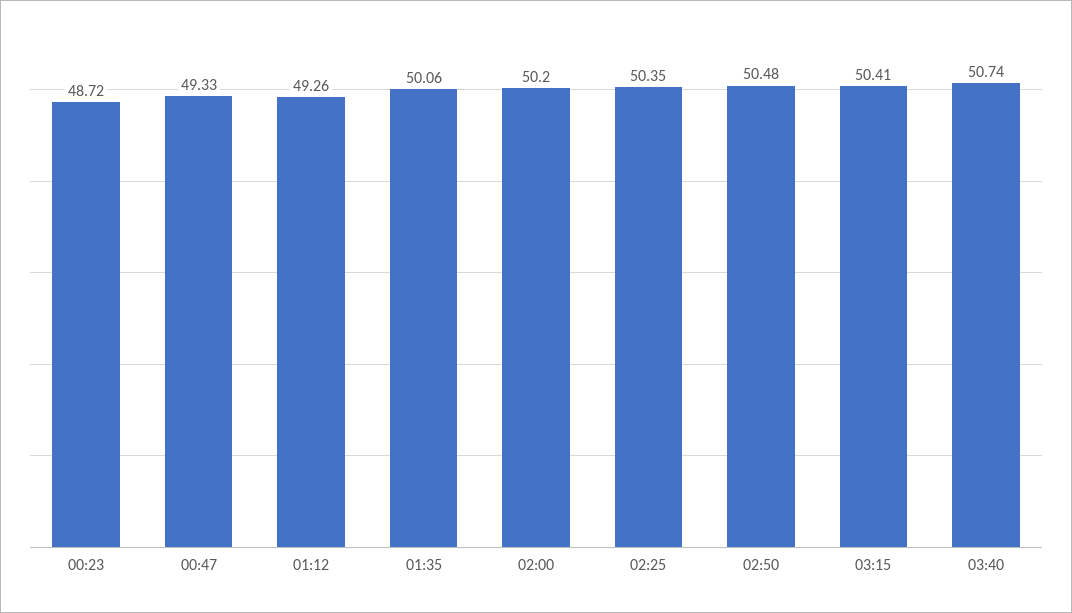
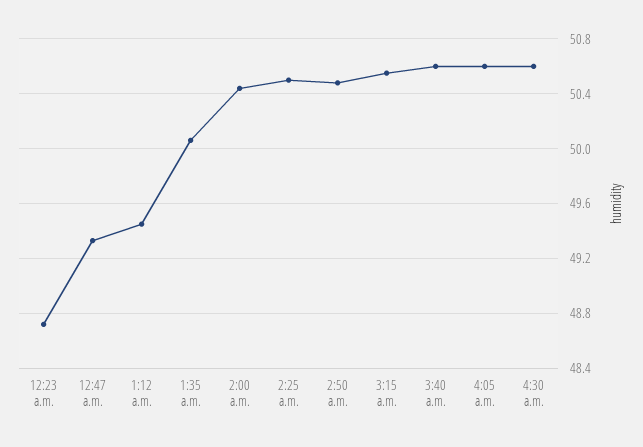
01:12: 49.26 -> 49.45
02:00: 50.2 -> 50.45
02:25: 50.35 -> 50.5
03:15: 50.41 -> 50.55
03:40: 50.74 -> 50.6
4:05 a.m.: none -> 50.6
4:30 a.m.: none -> 50.6

